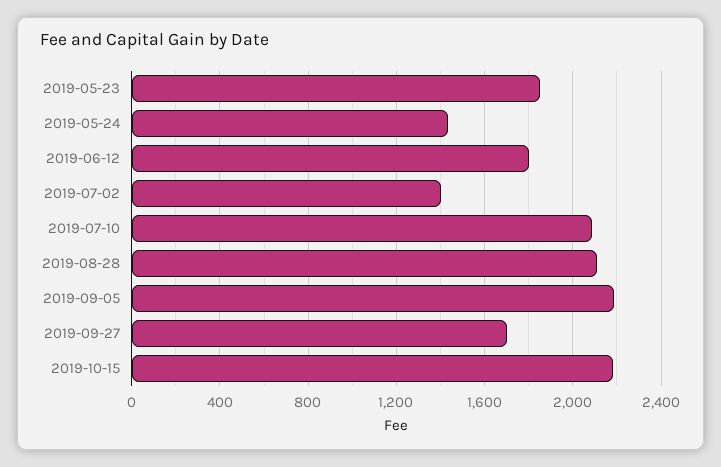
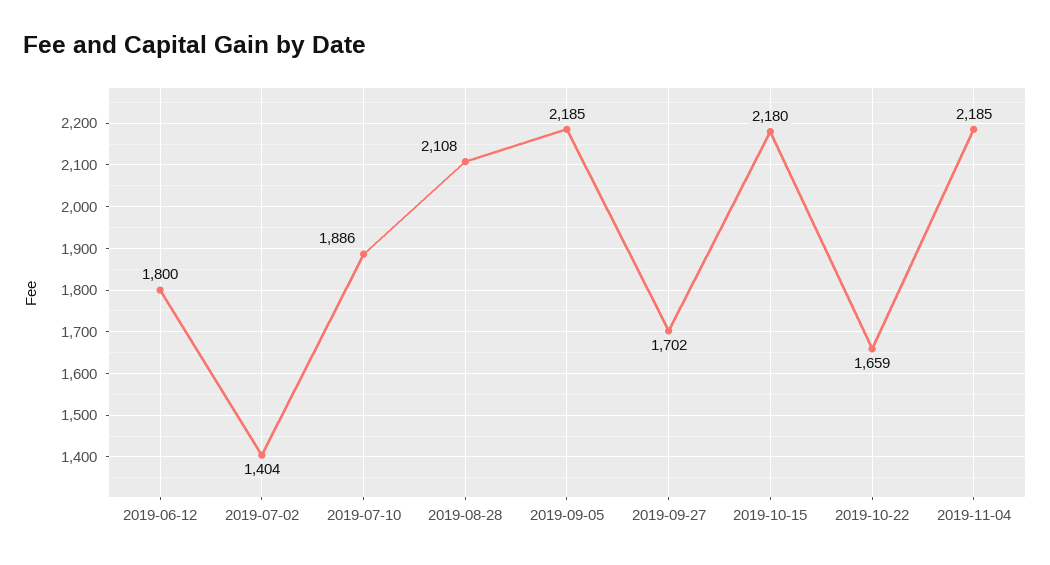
2019-05-23: 1850 -> none
2019-05-24: 1450 -> none
2019-07-10: 2100 -> 1886
2019-10-22: none -> 1659
2019-11-04: none -> 2185

